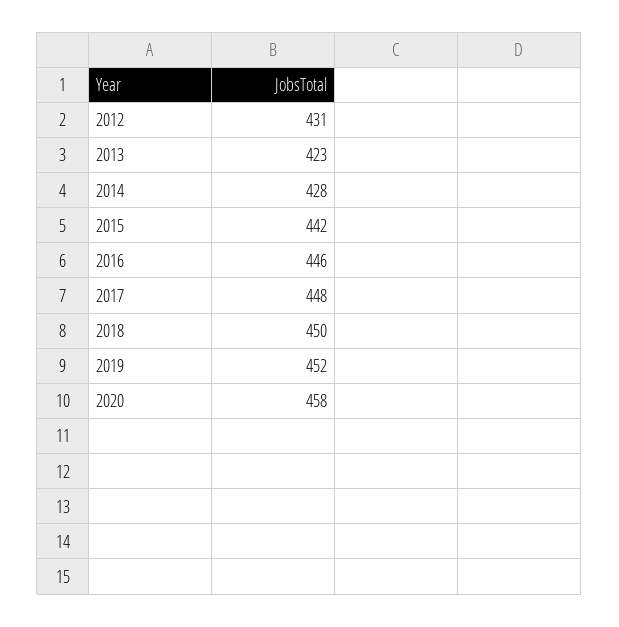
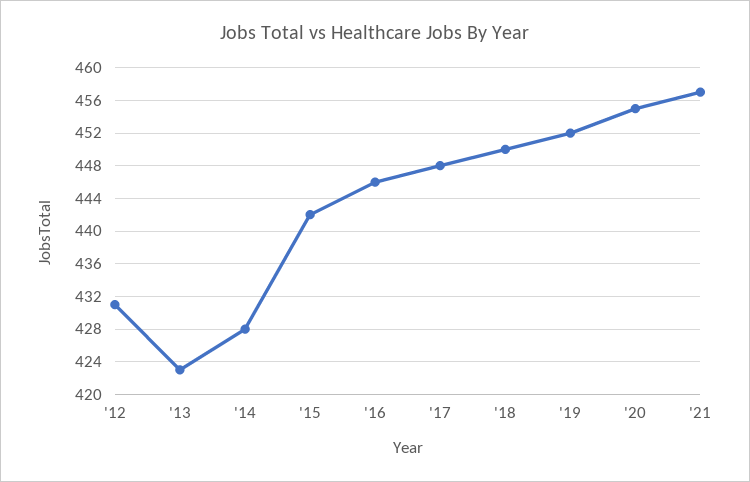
2020: 458 -> 455
'21: none -> 457

